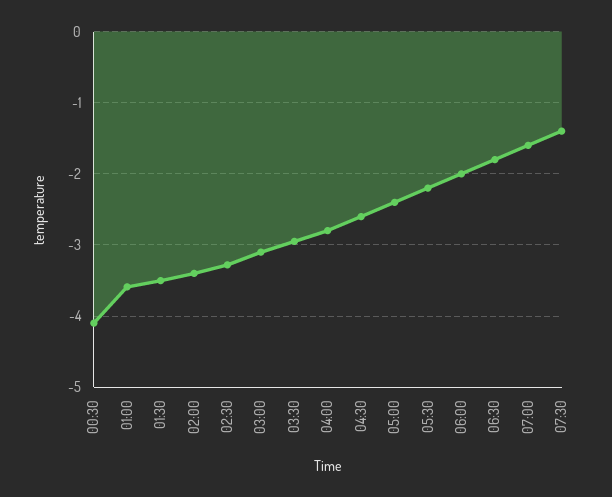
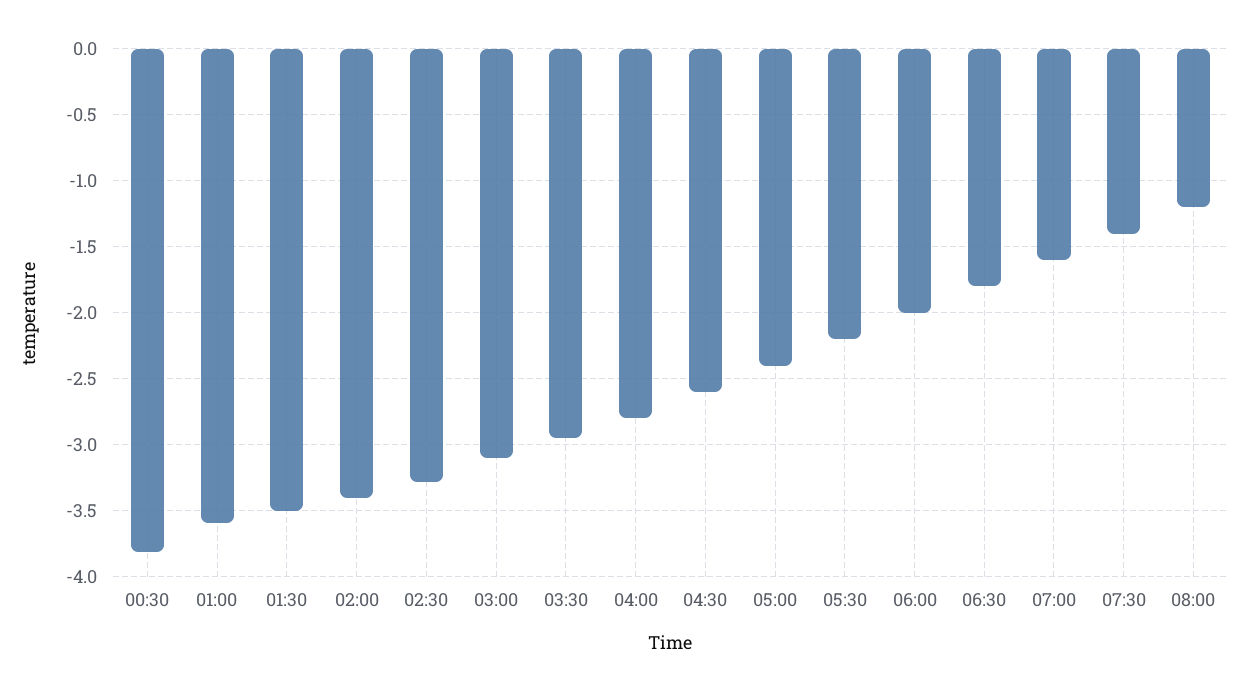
00:30: -4.1 -> -3.8
08:00: none -> -1.2

